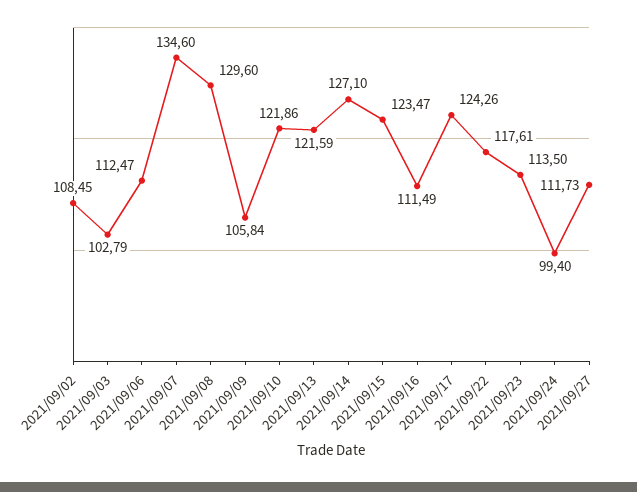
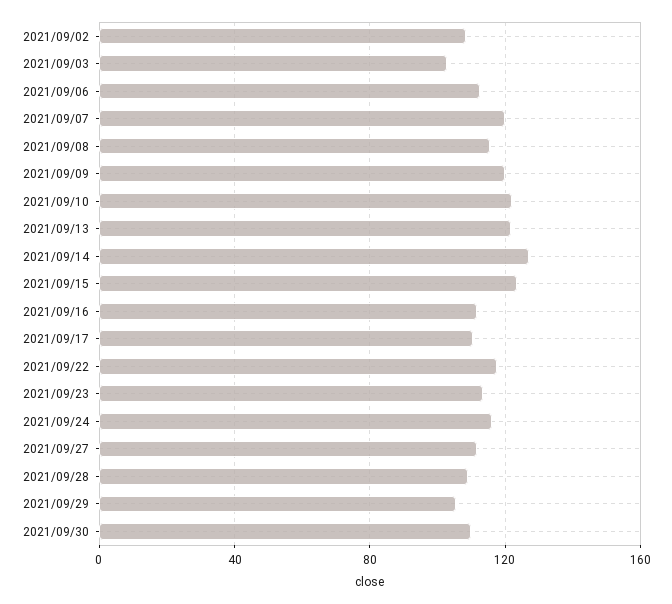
2021/09/07: 134.6 -> 120
2021/09/08: 129.6 -> 115
2021/09/09: 105.84 -> 120
2021/09/17: 124.26 -> 110
2021/09/24: 99.4 -> 115
2021/09/28: none -> 110
2021/09/29: none -> 105
2021/09/30: none -> 110

